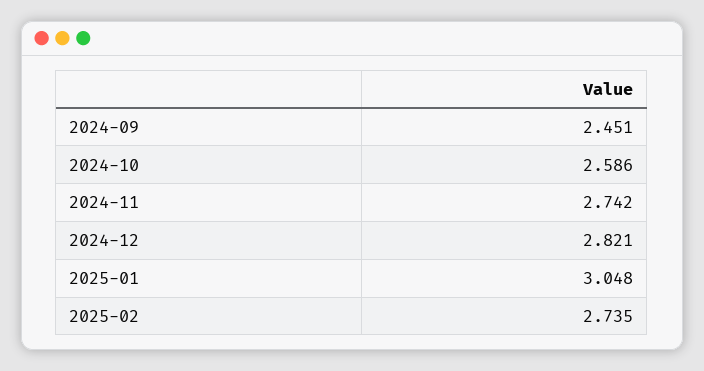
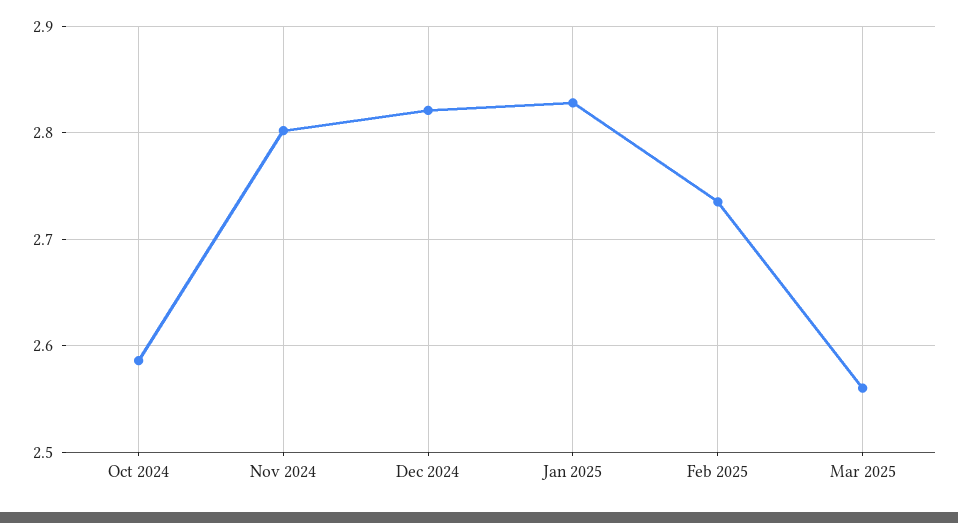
2024-09: 2.451 -> none
2024-11: 2.742 -> 2.8
2025-01: 3.048 -> 2.83
Mar 2025: none -> 2.56

